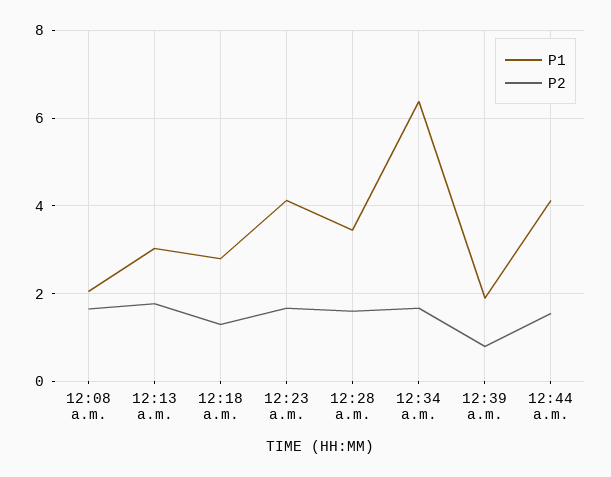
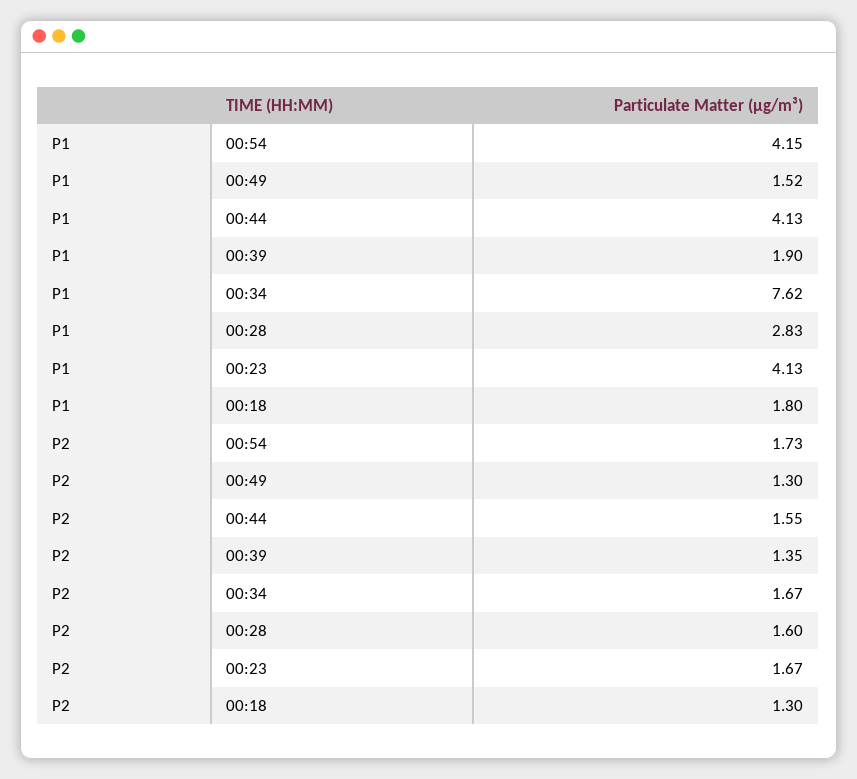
P1, 12:08 a.m.: 2 -> none
P2, 12:08 a.m.: 1.6 -> none
P1, 12:13 a.m.: 3 -> none
P2, 12:13 a.m.: 1.8 -> none
P1, 12:18 a.m.: 2.8 -> 1.8
P1, 12:28 a.m.: 3.4 -> 2.83
P1, 12:34 a.m.: 6.4 -> 7.62
P2, 12:39 a.m.: 0.8 -> 1.35
P1, 00:54: none -> 4.15
P1, 00:49: none -> 1.52
P2, 00:54: none -> 1.73
P2, 00:49: none -> 1.3

